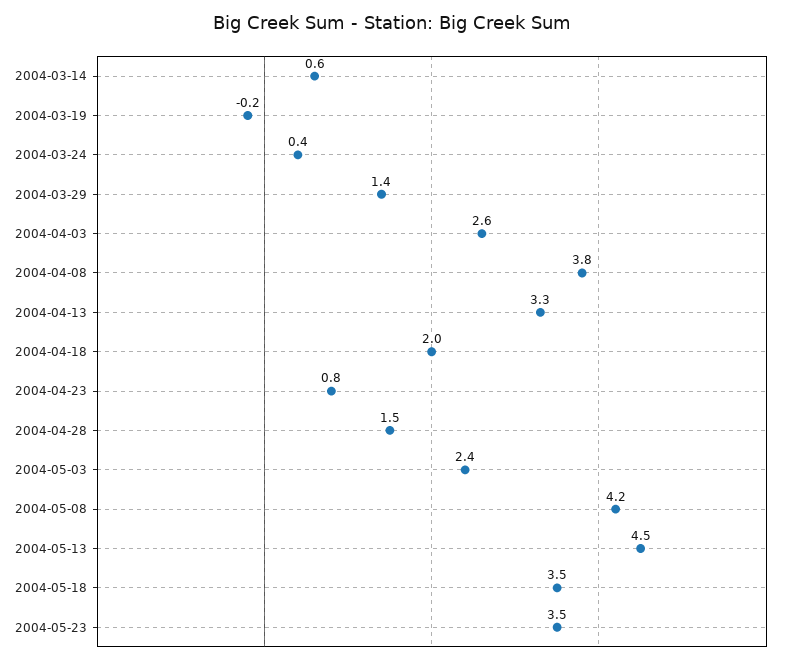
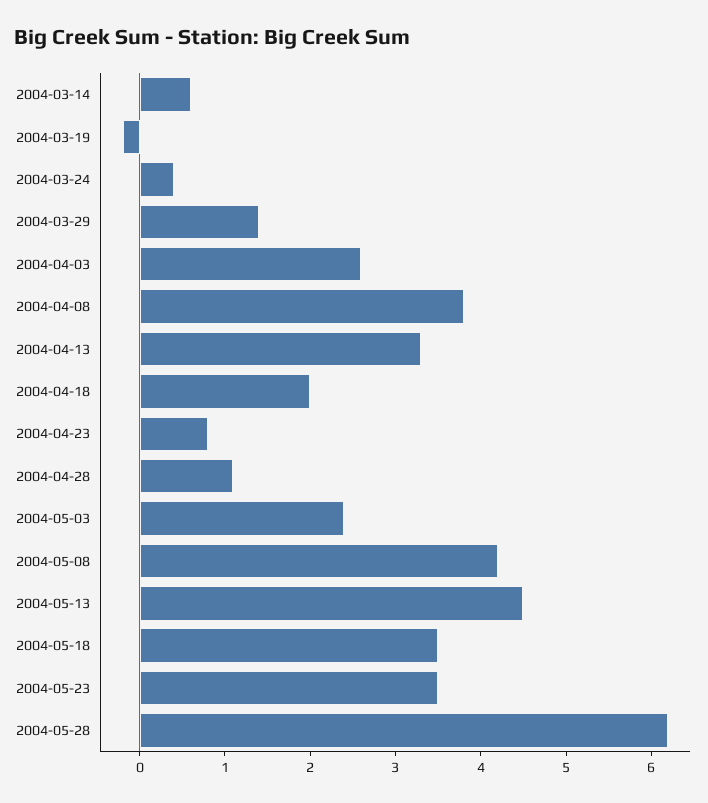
2004-04-28: 1.5 -> 1.1
2004-05-28: none -> 6.2

